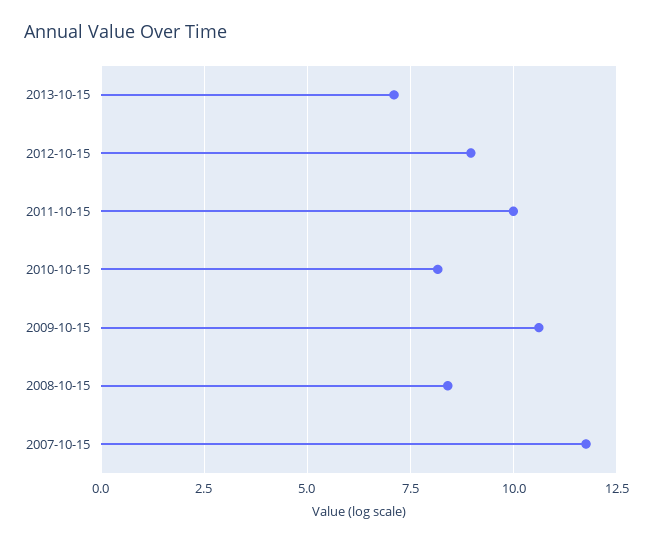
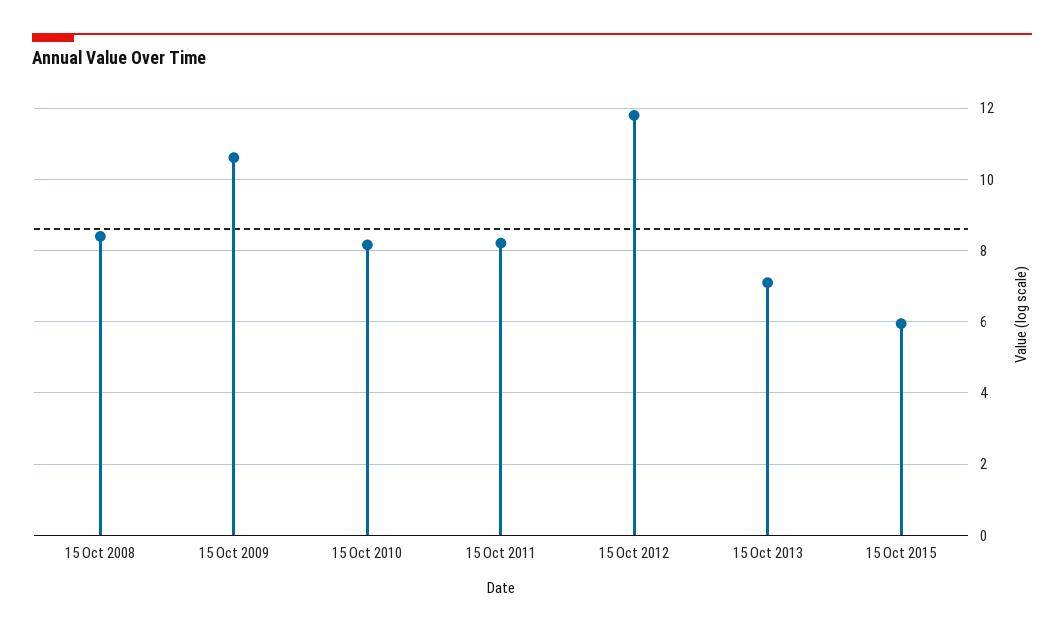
2012-10-15: 9 -> 11.8
2011-10-15: 10 -> 8.2
2007-10-15: 11.75 -> none
15 Oct 2015: none -> 6

